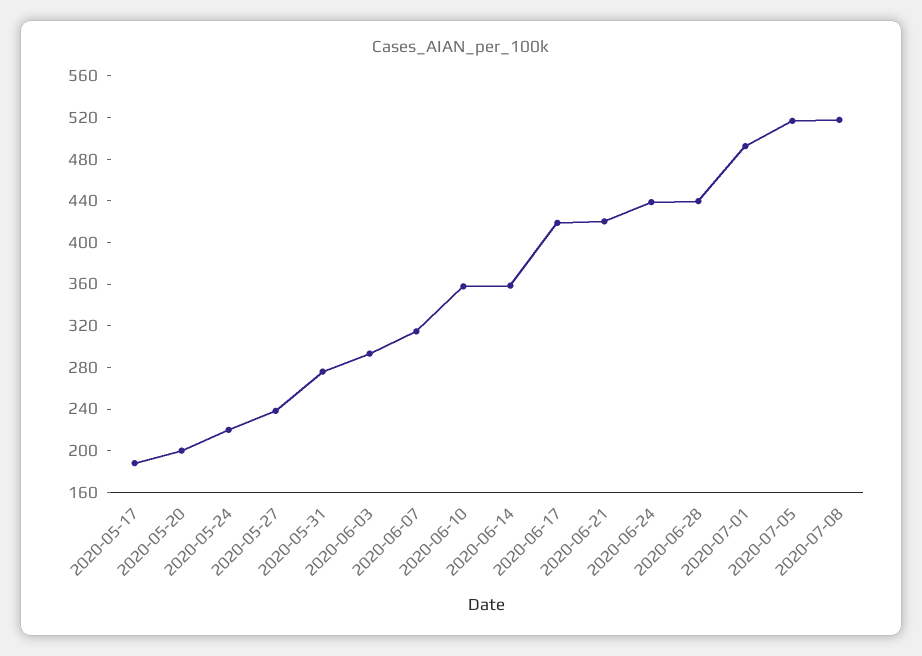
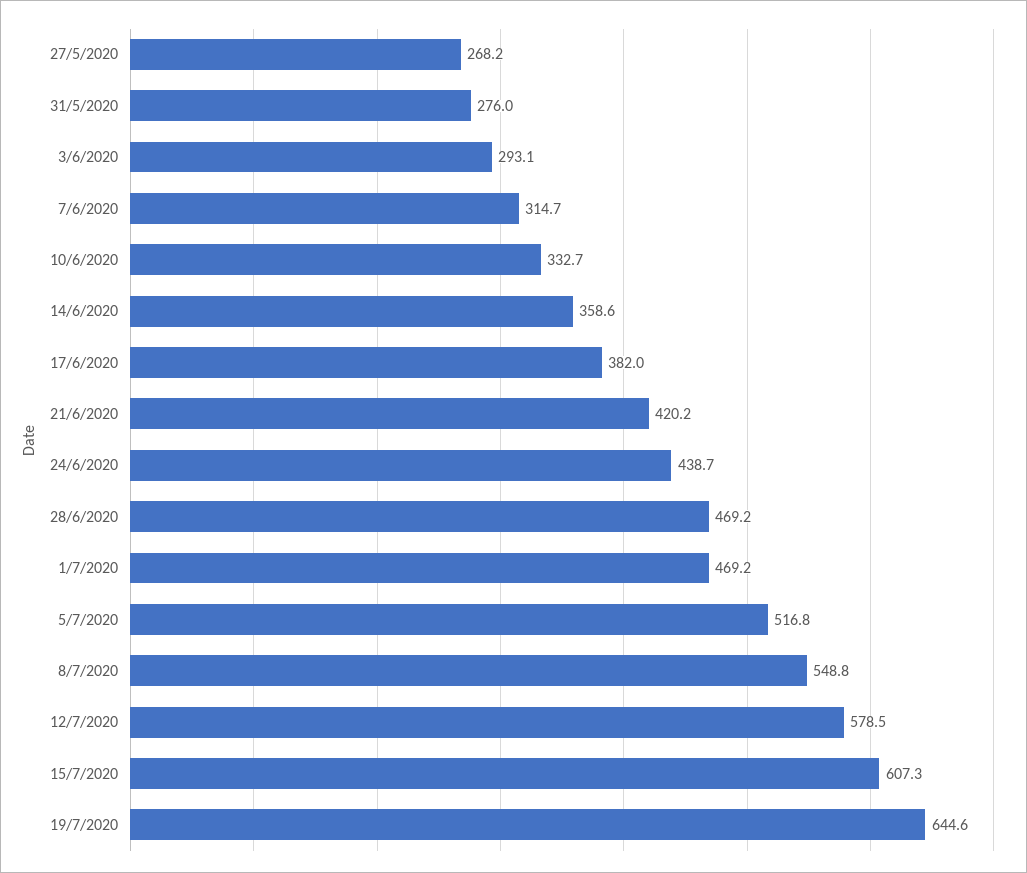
2020-05-17: 190 -> none
2020-05-20: 200 -> none
2020-05-24: 220 -> none
2020-05-27: 240 -> 268.2
2020-06-10: 360 -> 332.7
2020-06-17: 420 -> 382
2020-06-28: 440 -> 469.2
2020-07-01: 490 -> 469.2
2020-07-08: 520 -> 548.8
12/7/2020: none -> 578.5
15/7/2020: none -> 607.3
19/7/2020: none -> 644.6

